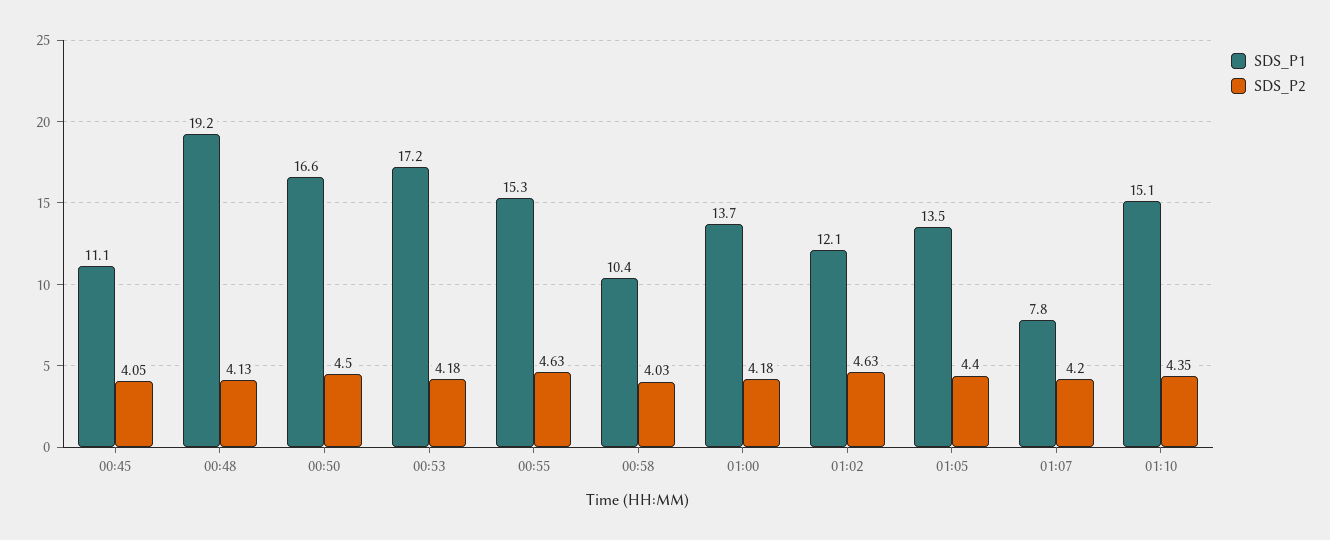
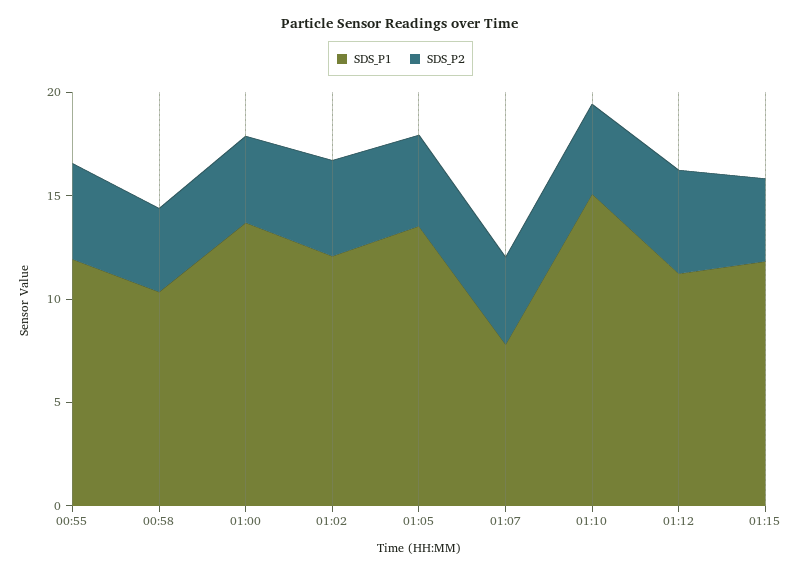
SDS_P1, 00:45: 11.1 -> none
SDS_P2, 00:45: 4.05 -> none
SDS_P1, 00:48: 19.2 -> none
SDS_P2, 00:48: 4.13 -> none
SDS_P1, 00:50: 16.6 -> none
SDS_P2, 00:50: 4.5 -> none
SDS_P1, 00:53: 17.2 -> none
SDS_P2, 00:53: 4.18 -> none
SDS_P1, 00:55: 15.3 -> 12
SDS_P1, 01:12: none -> 11
SDS_P2, 01:12: none -> 5
SDS_P1, 01:15: none -> 12
SDS_P2, 01:15: none -> 4

